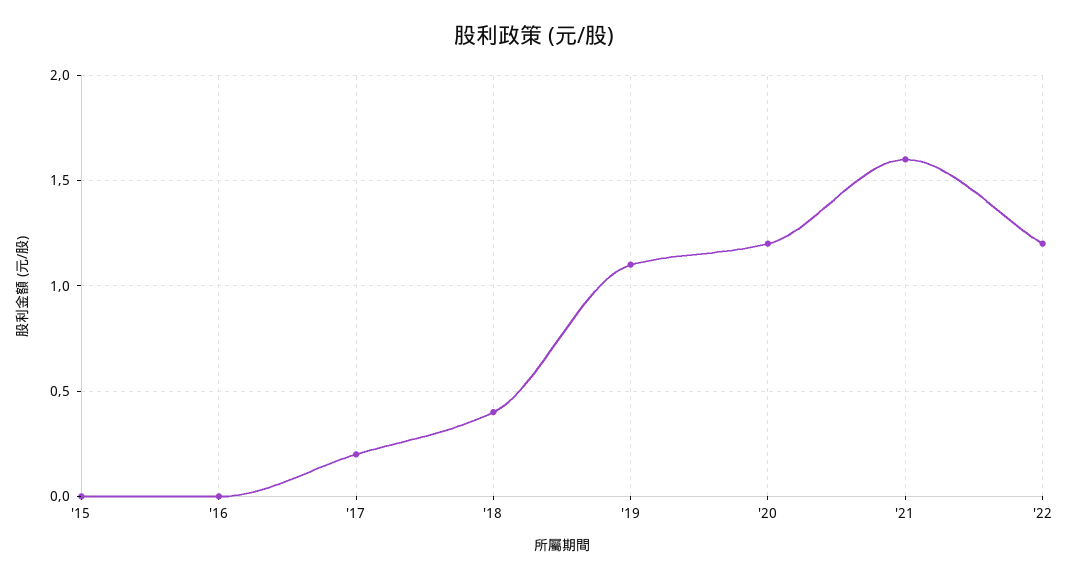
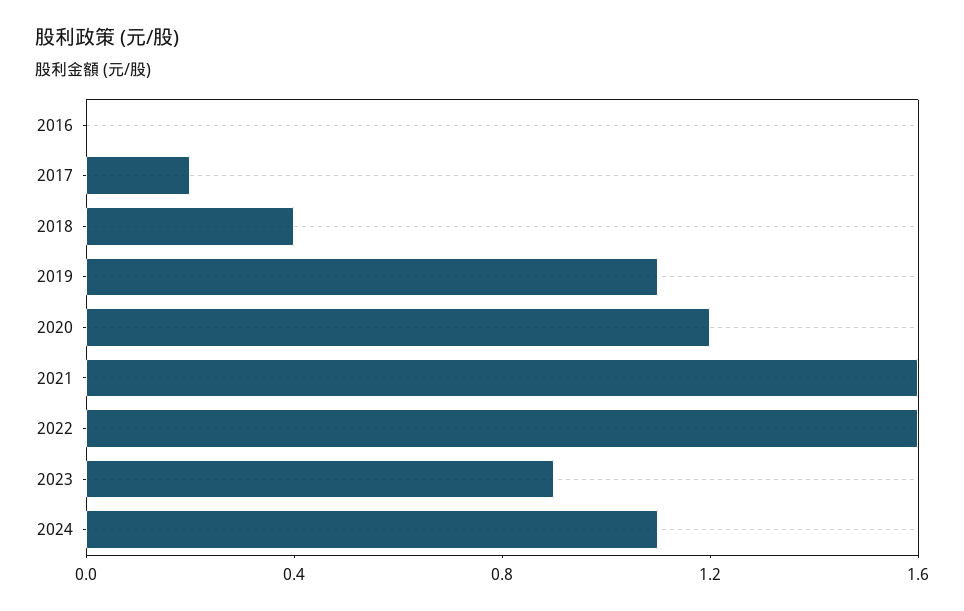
'15: 0 -> none
'22: 1.2 -> 1.6
2023: none -> 0.9
2024: none -> 1.1

